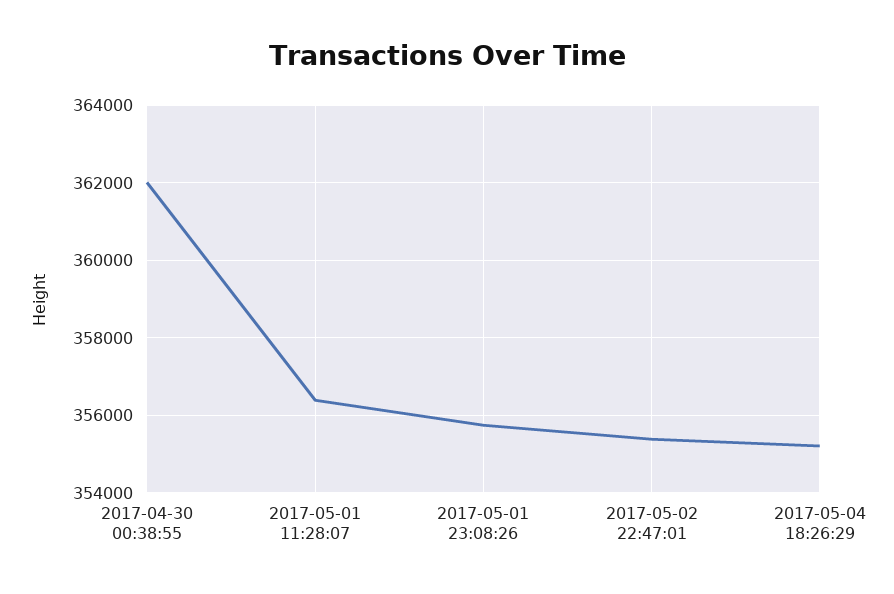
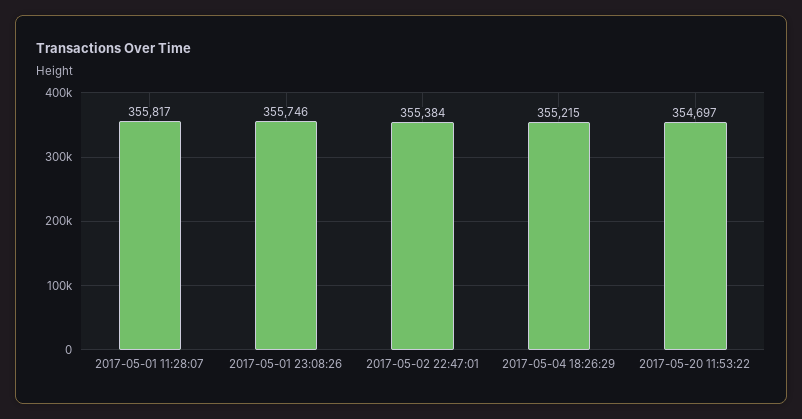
2017-04-30 00:38:55: 362000 -> none
2017-05-01 11:28:07: 356400 -> 355817
2017-05-20 11:53:22: none -> 354697

